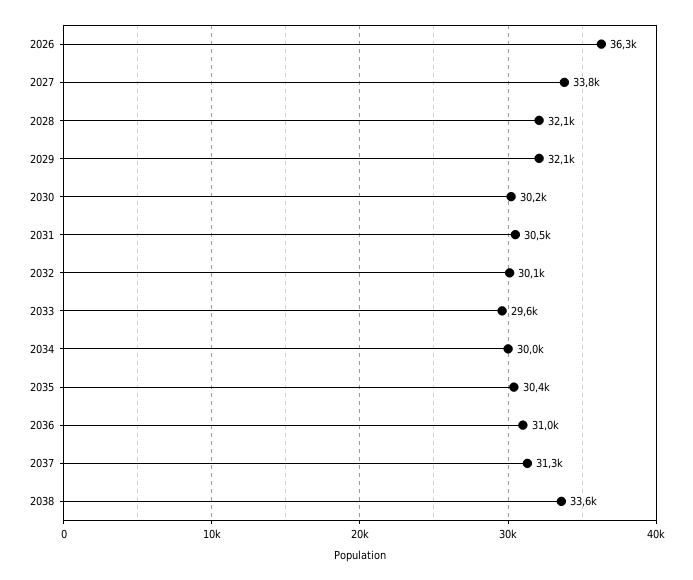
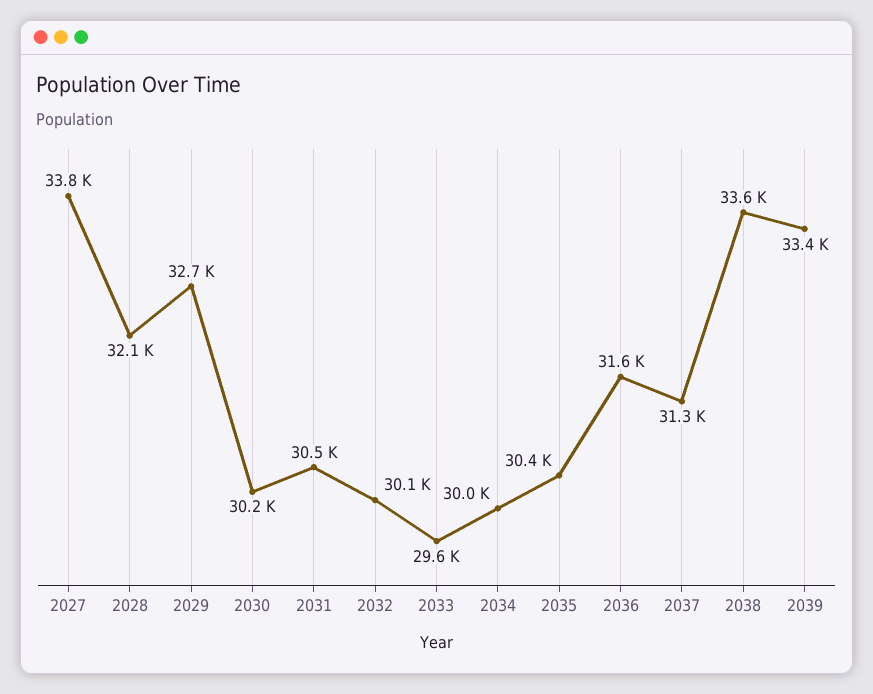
2026: 36300 -> none
2029: 32100 -> 32700
2036: 31000 -> 31600
2039: none -> 33400

